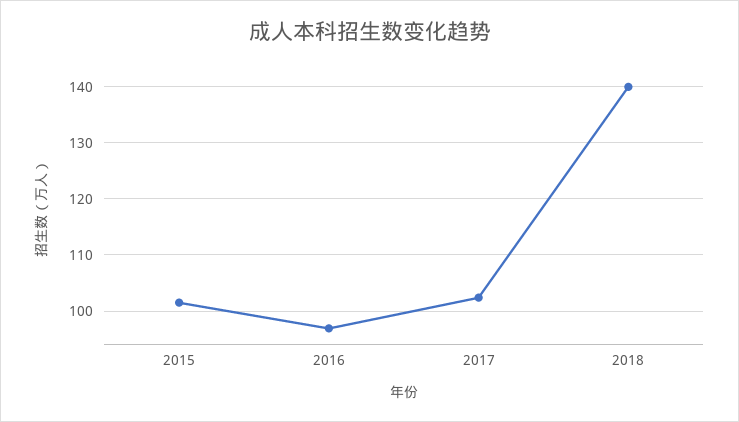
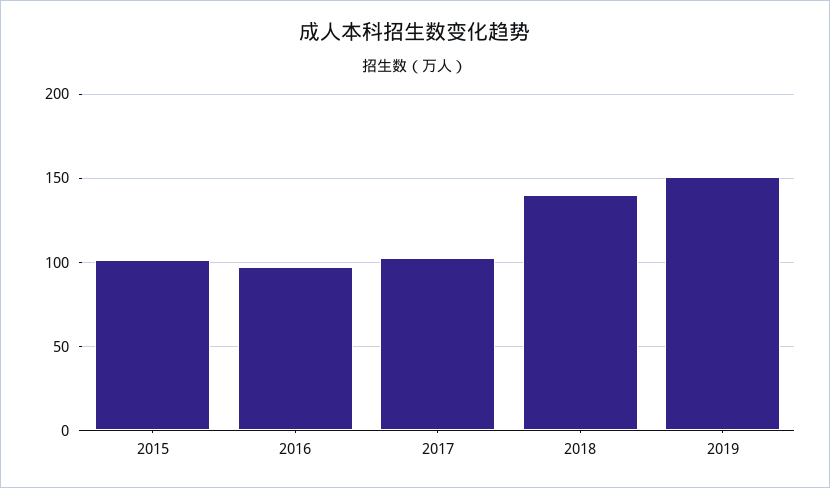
2019: none -> 150

